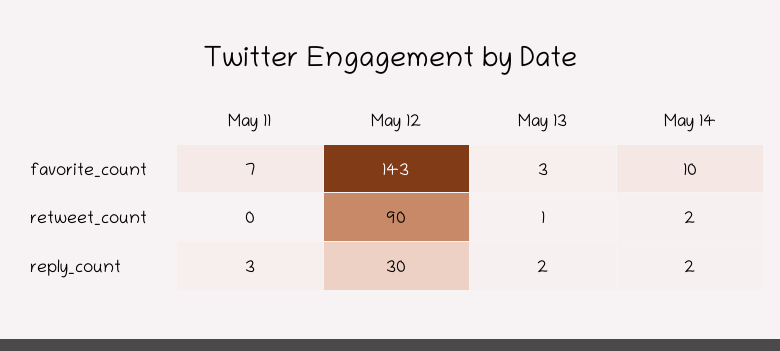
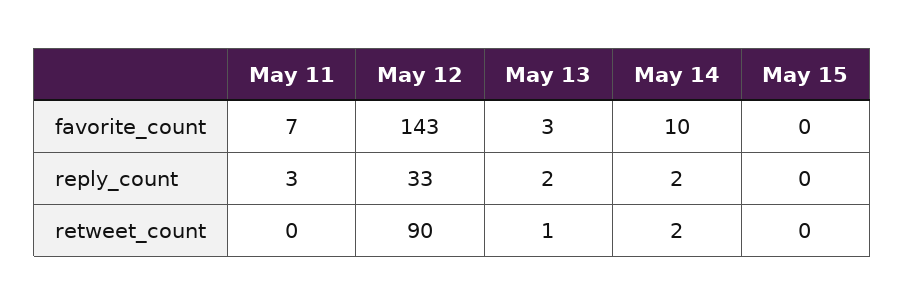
May 12, reply_count: 30 -> 33
May 15, favorite_count: none -> 0
May 15, reply_count: none -> 0
May 15, retweet_count: none -> 0

